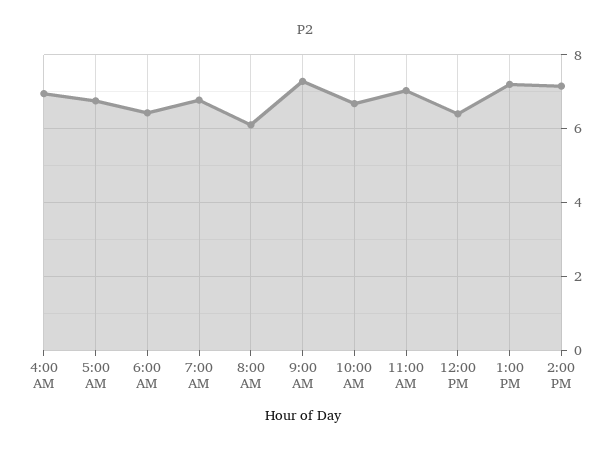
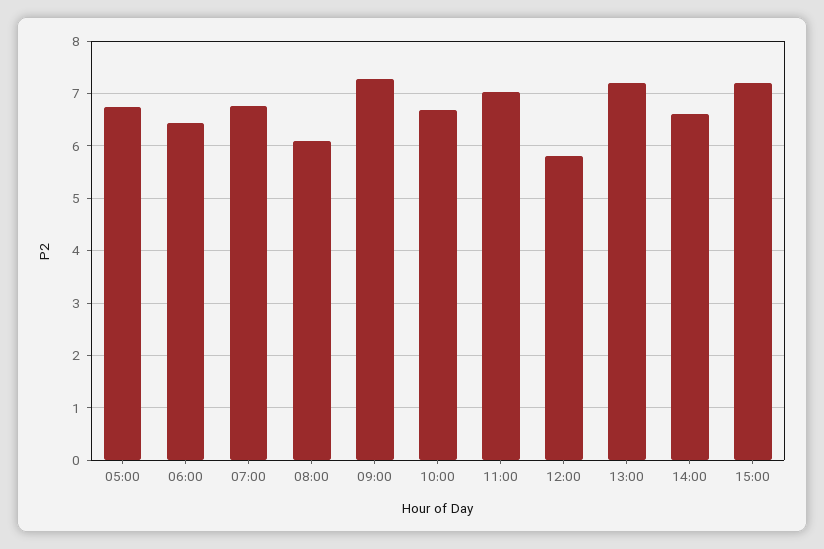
4:00 AM: 7 -> none
12:00 PM: 6.4 -> 5.8
2:00 PM: 7.2 -> 6.6
15:00: none -> 7.2

